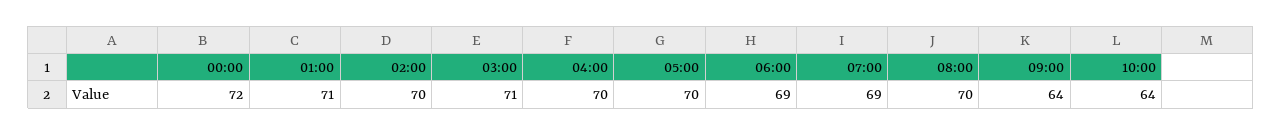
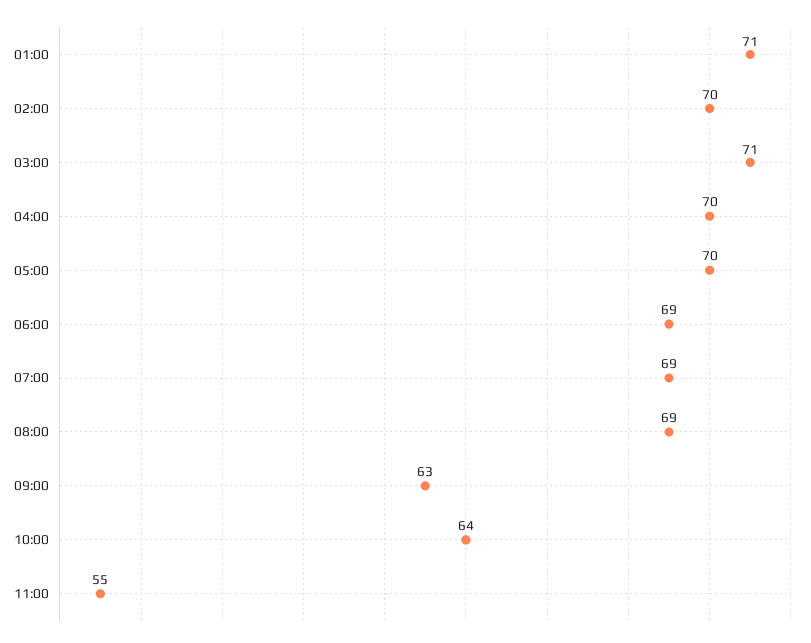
00:00: 72 -> none
08:00: 70 -> 69
09:00: 64 -> 63
11:00: none -> 55

